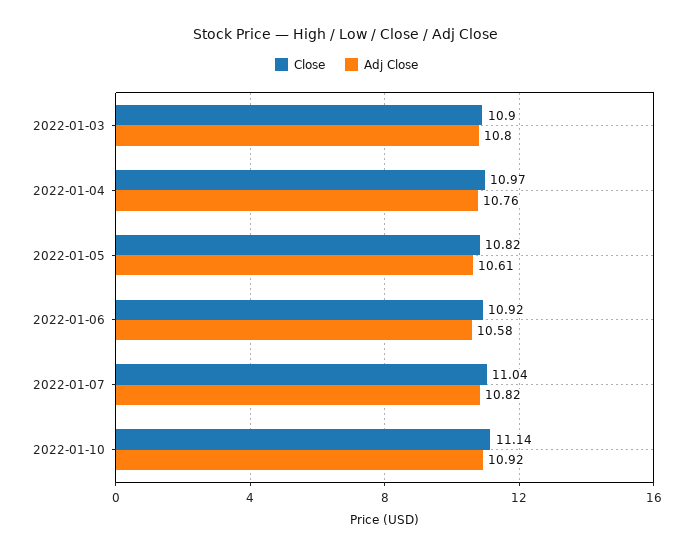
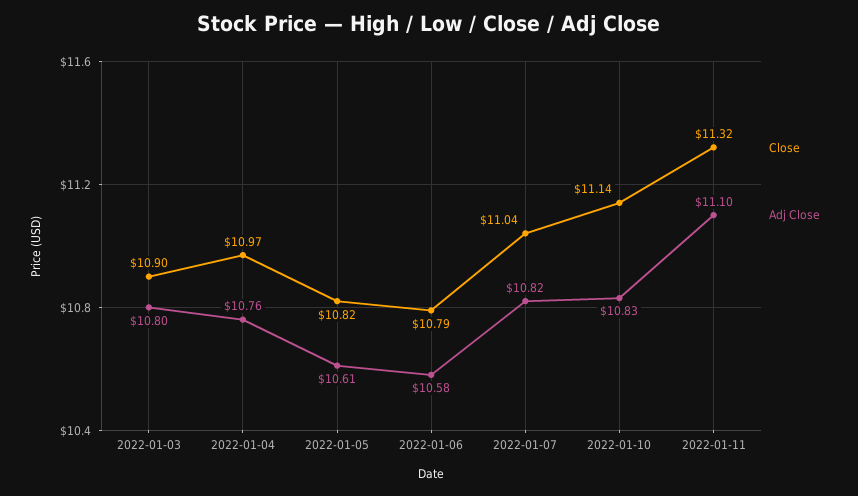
Close, 2022-01-06: 10.92 -> 10.79
Adj Close, 2022-01-10: 10.92 -> 10.83
Close, 2022-01-11: none -> 11.32
Adj Close, 2022-01-11: none -> 11.1

